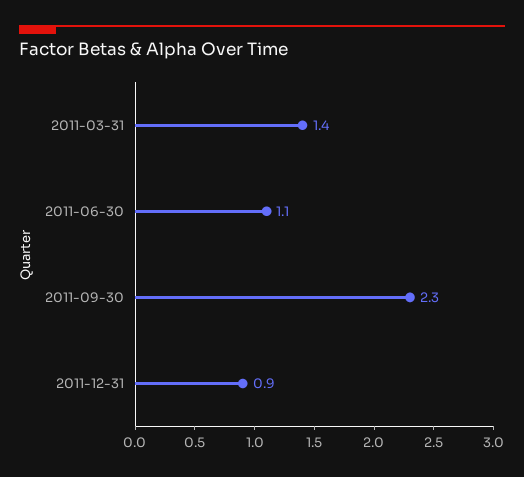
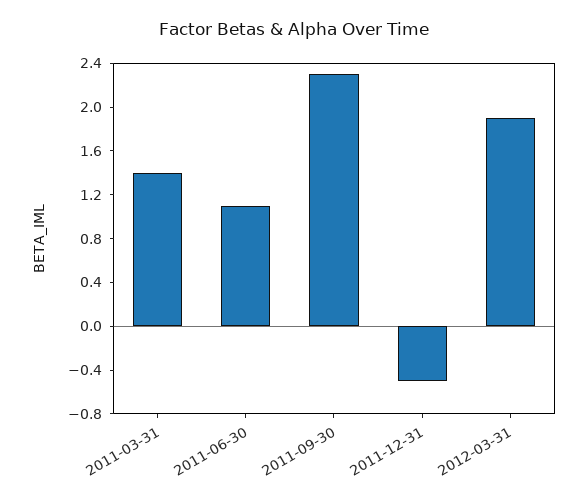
2011-12-31: 0.9 -> -0.5
2012-03-31: none -> 1.9

